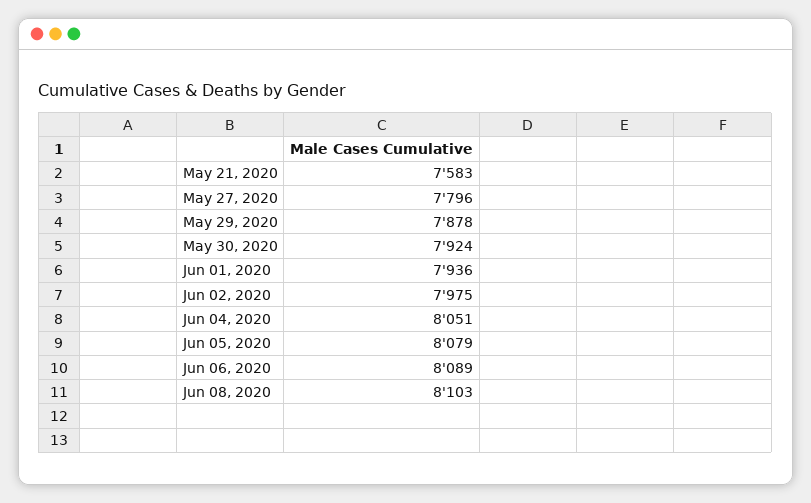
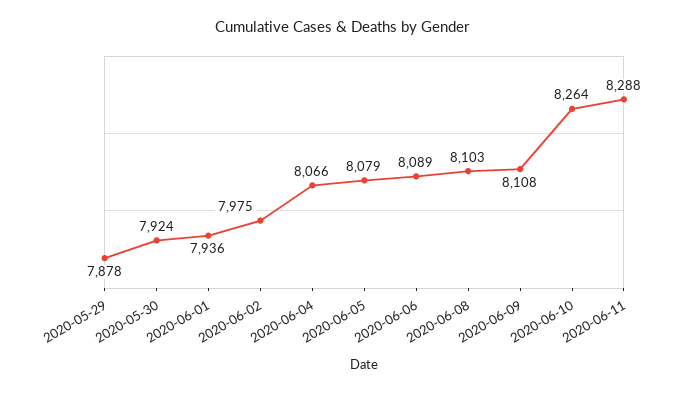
May 21, 2020: 7583 -> none
May 27, 2020: 7796 -> none
Jun 04, 2020: 8051 -> 8066
2020-06-09: none -> 8108
2020-06-10: none -> 8264
2020-06-11: none -> 8288

